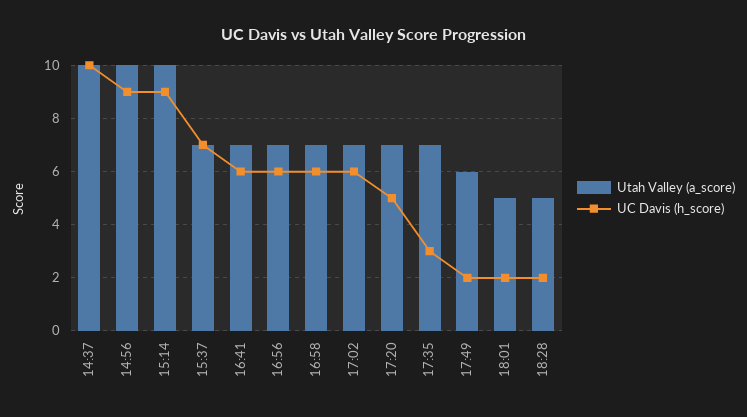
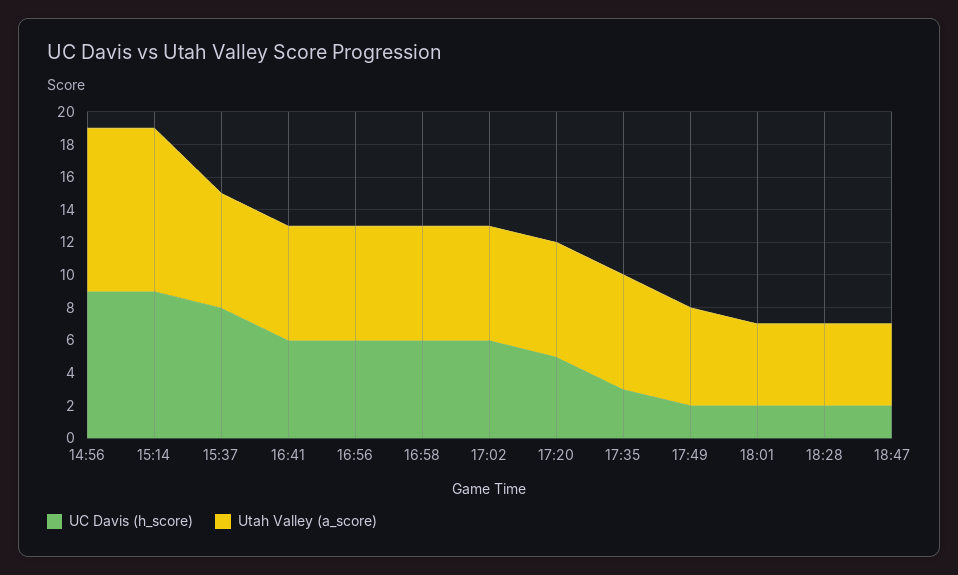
Utah Valley (a_score), 14:37: 10 -> none
UC Davis (h_score), 14:37: 10 -> none
UC Davis (h_score), 15:37: 7 -> 8
UC Davis (h_score), 18:47: none -> 2
Utah Valley (a_score), 18:47: none -> 5

